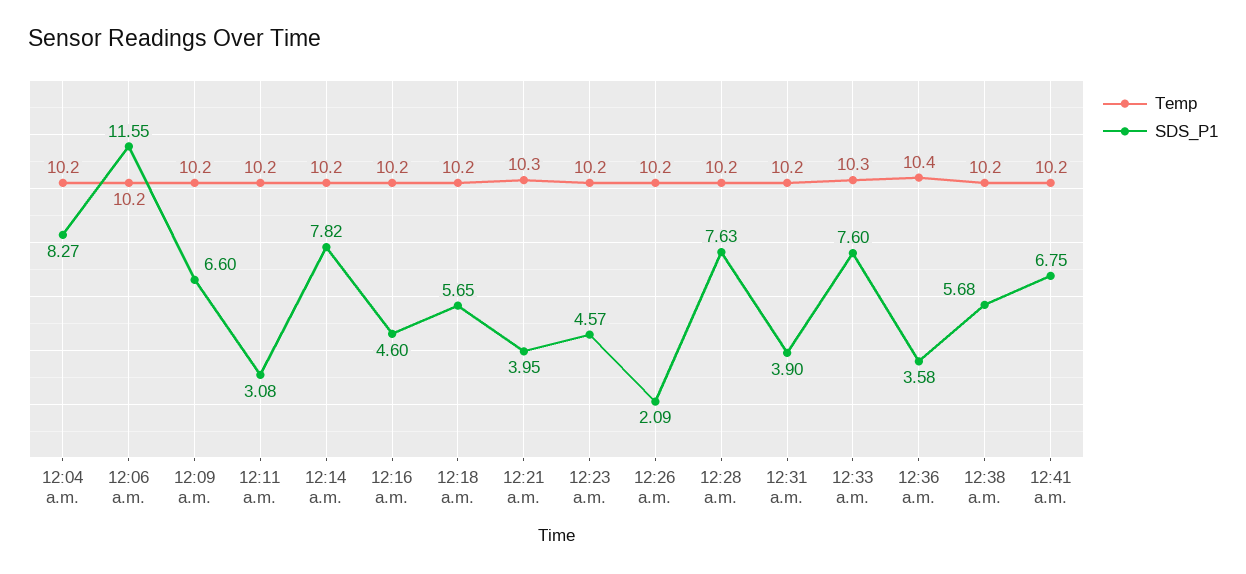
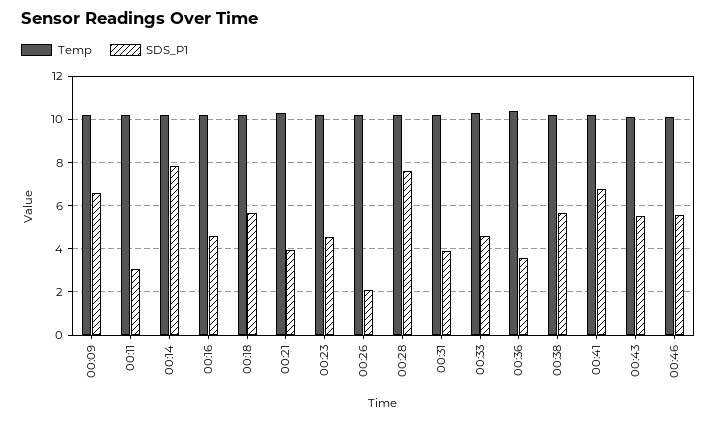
Temp, 12:04 a.m.: 10.2 -> none
SDS_P1, 12:04 a.m.: 8.27 -> none
Temp, 12:06 a.m.: 10.2 -> none
SDS_P1, 12:06 a.m.: 11.55 -> none
SDS_P1, 12:33 a.m.: 7.6 -> 4.5
Temp, 00:43: none -> 10
SDS_P1, 00:43: none -> 5.5
Temp, 00:46: none -> 10
SDS_P1, 00:46: none -> 5.5

